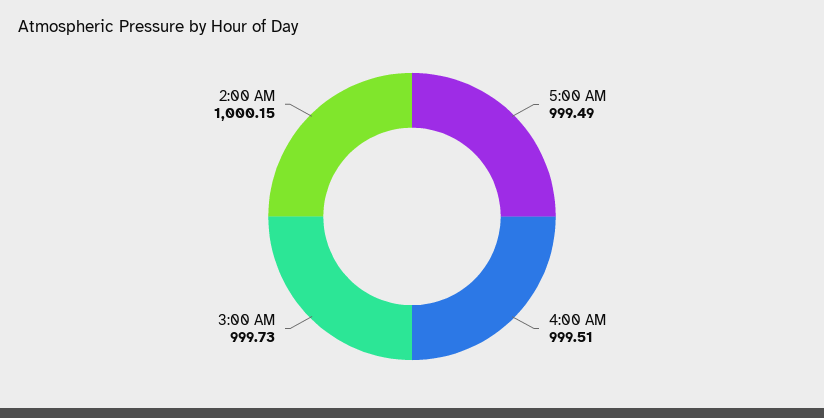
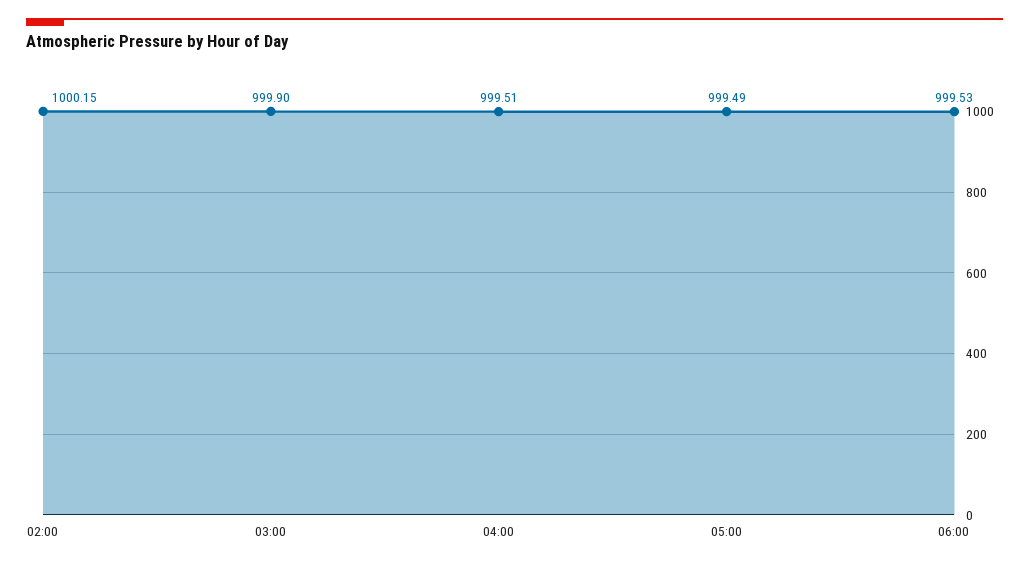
3:00 AM: 999.73 -> 999.9
06:00: none -> 999.53

